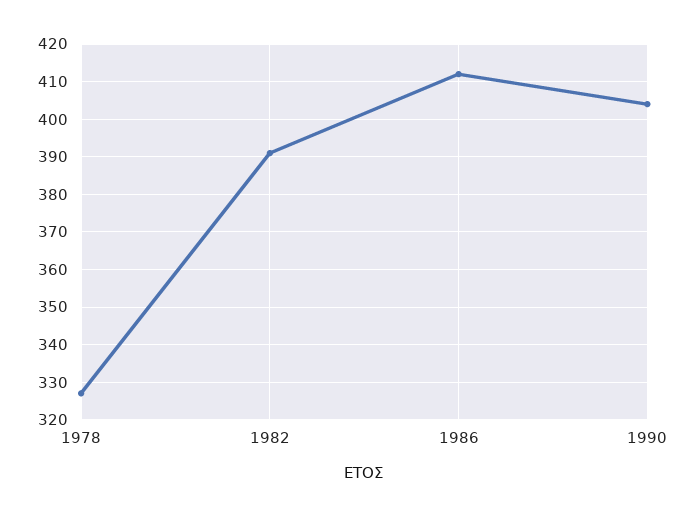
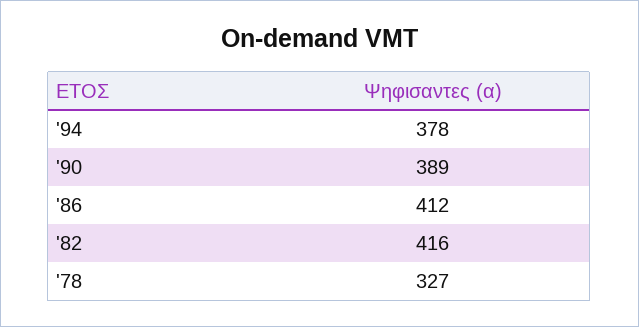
1982: 390 -> 416
1990: 405 -> 389
'94: none -> 378

